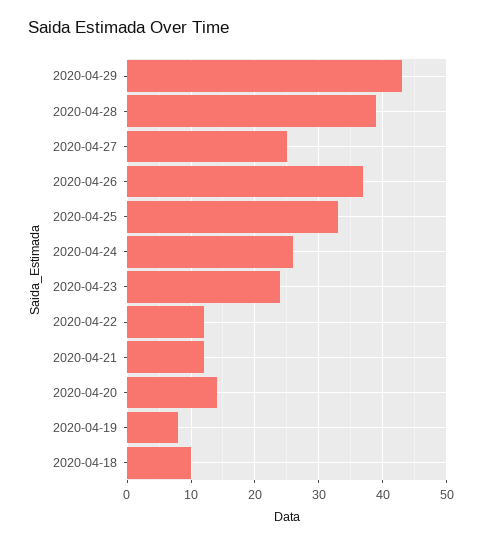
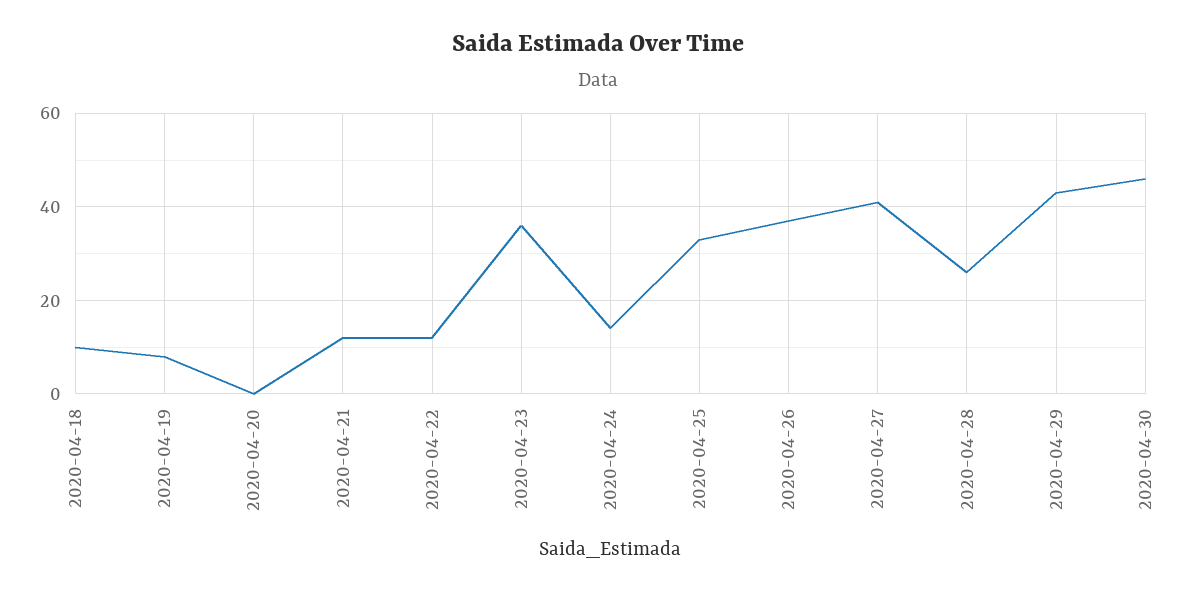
2020-04-28: 39 -> 25
2020-04-27: 25 -> 40
2020-04-24: 26 -> 15
2020-04-23: 24 -> 35
2020-04-20: 14 -> 0
2020-04-30: none -> 45

